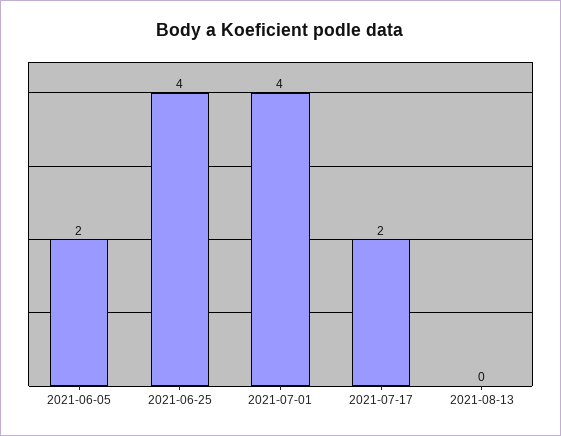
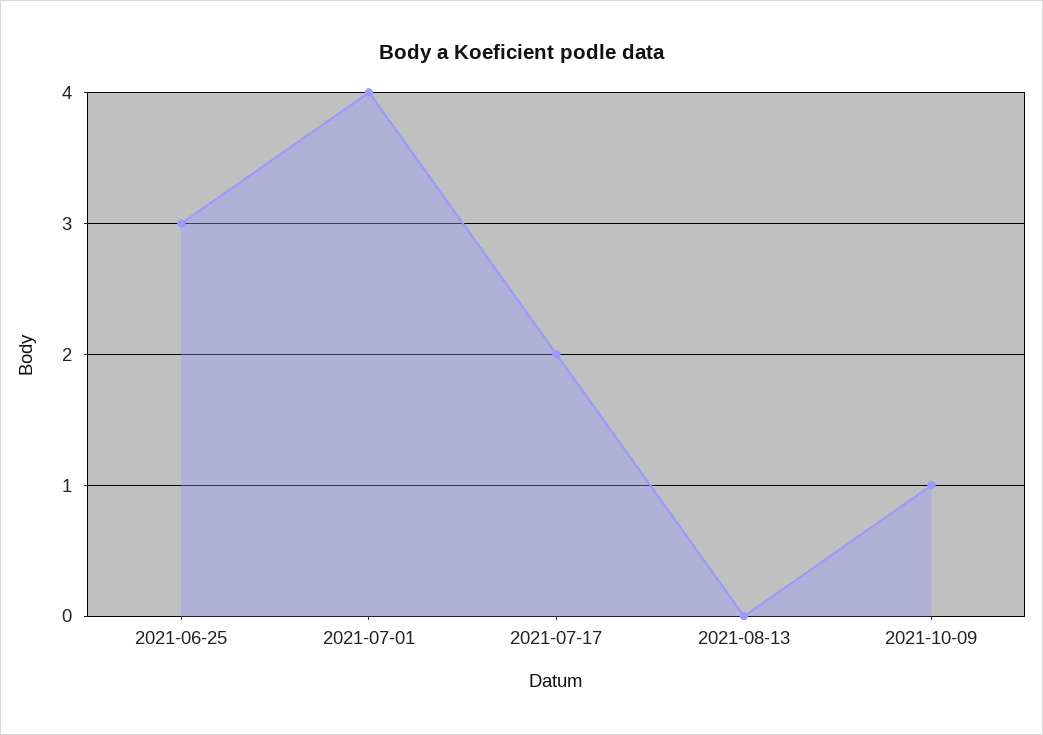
2021-06-05: 2 -> none
2021-06-25: 4 -> 3
2021-10-09: none -> 1

